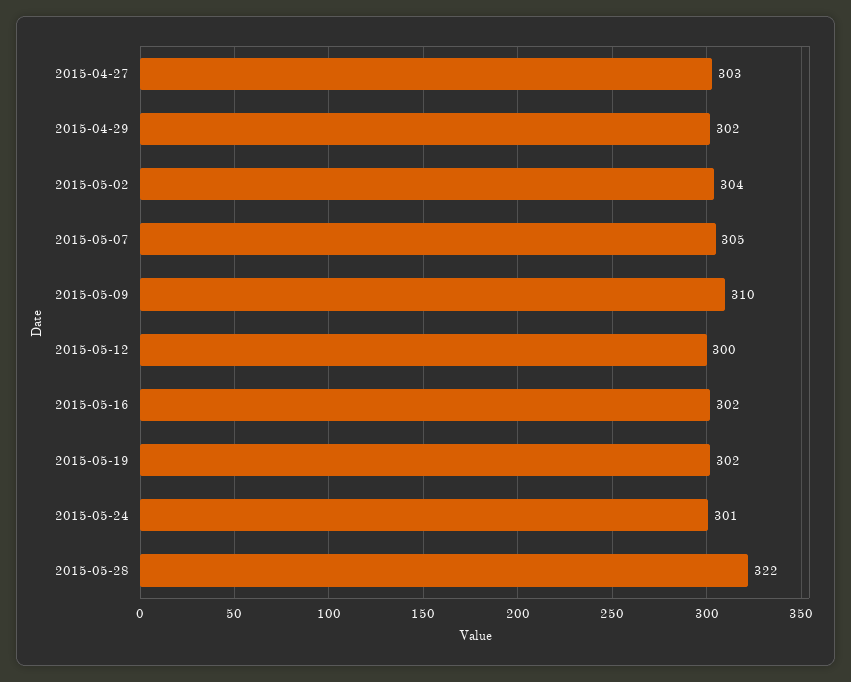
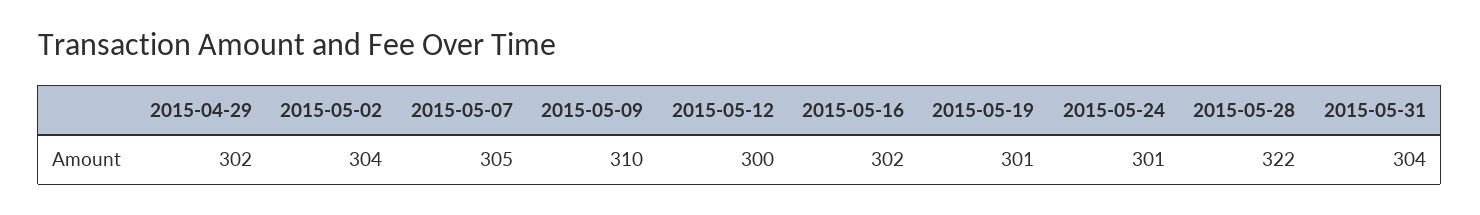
2015-04-27: 303 -> none
2015-05-19: 302 -> 301
2015-05-31: none -> 304

